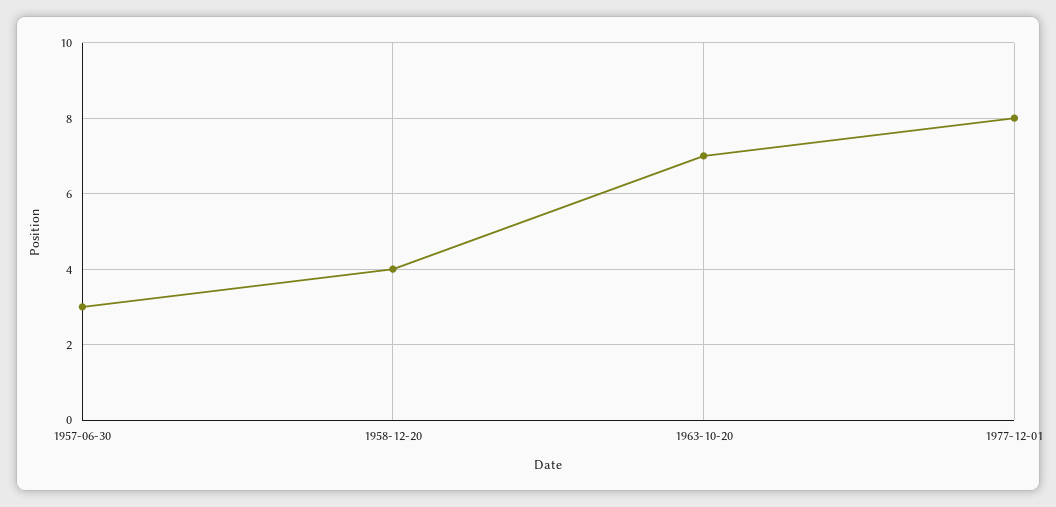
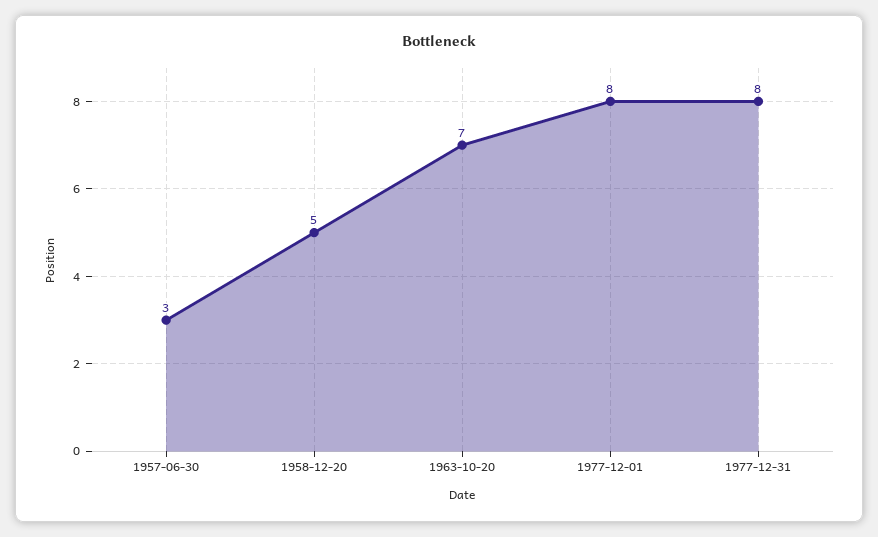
1958-12-20: 4 -> 5
1977-12-31: none -> 8

